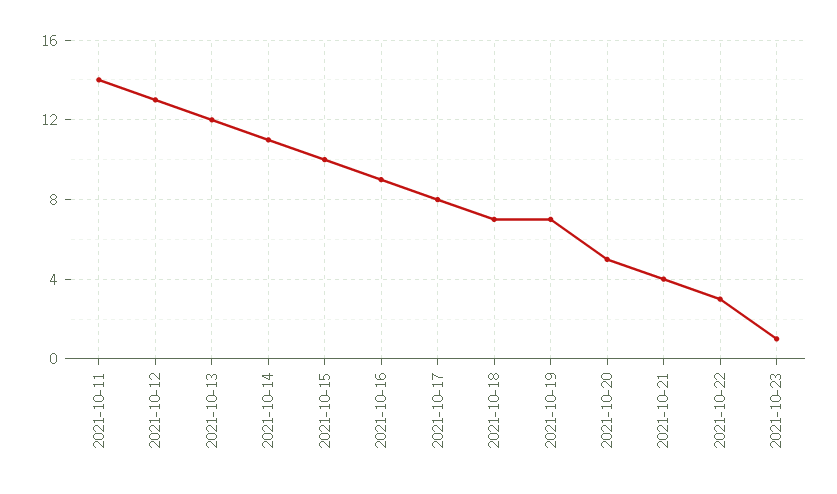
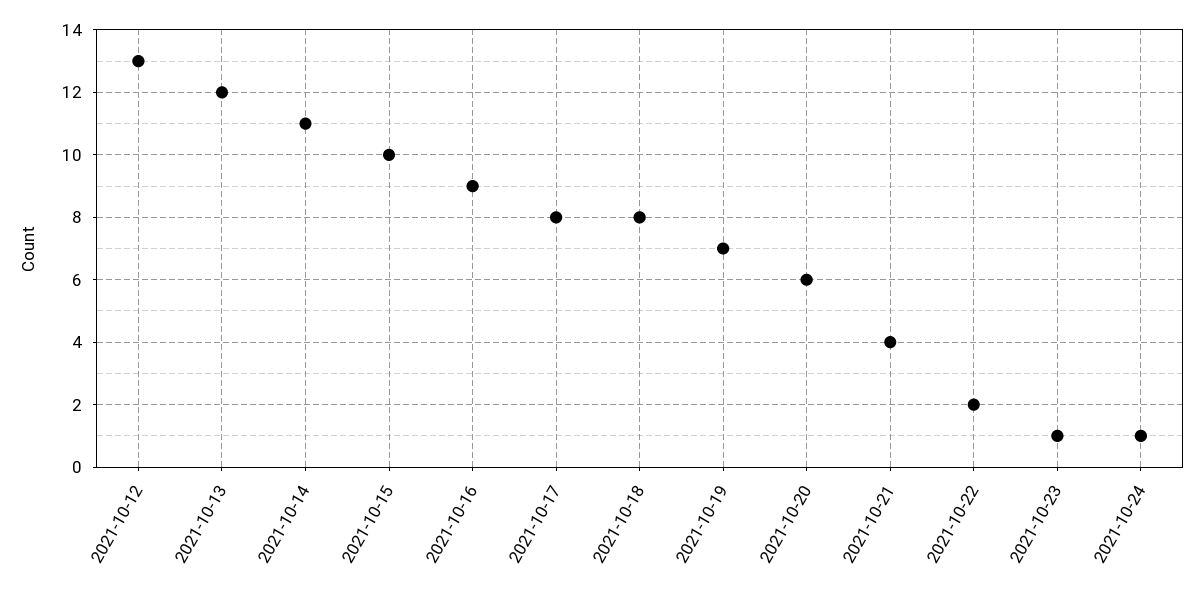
2021-10-11: 14 -> none
2021-10-18: 7 -> 8
2021-10-20: 5 -> 6
2021-10-22: 3 -> 2
2021-10-24: none -> 1

